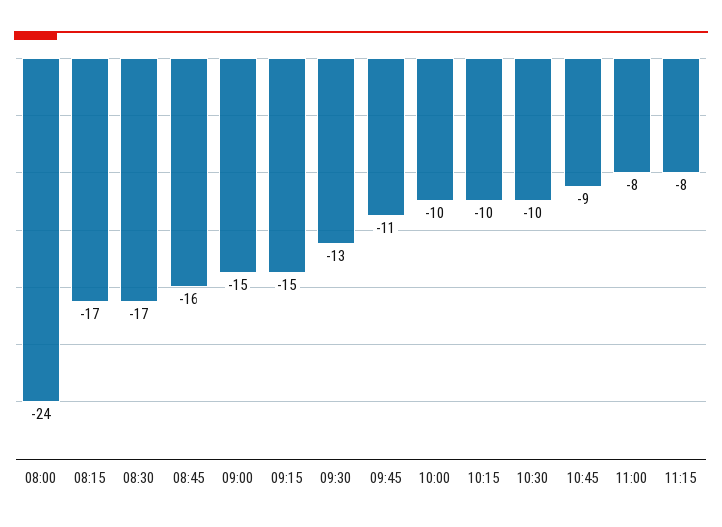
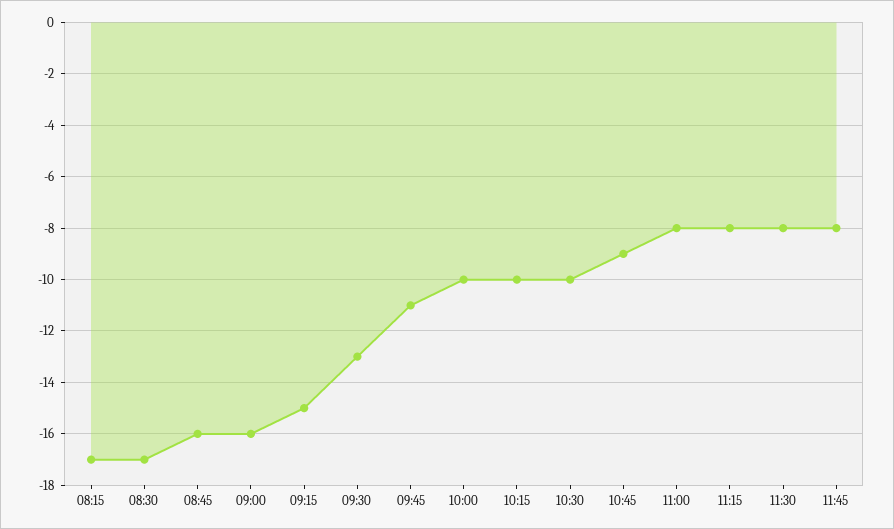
08:00: -24 -> none
09:00: -15 -> -16
11:30: none -> -8
11:45: none -> -8

